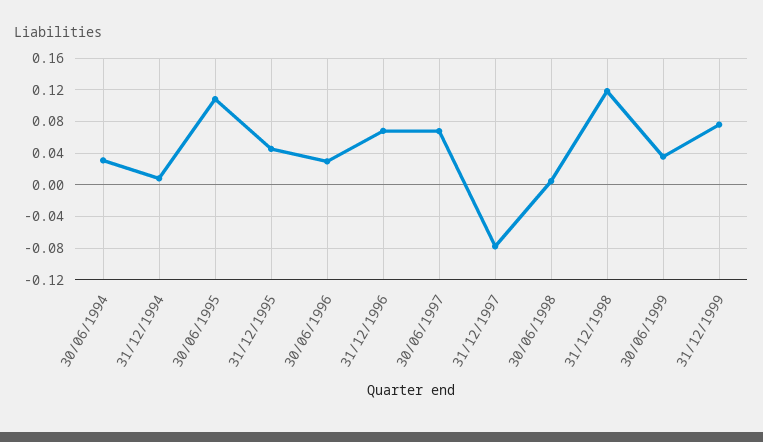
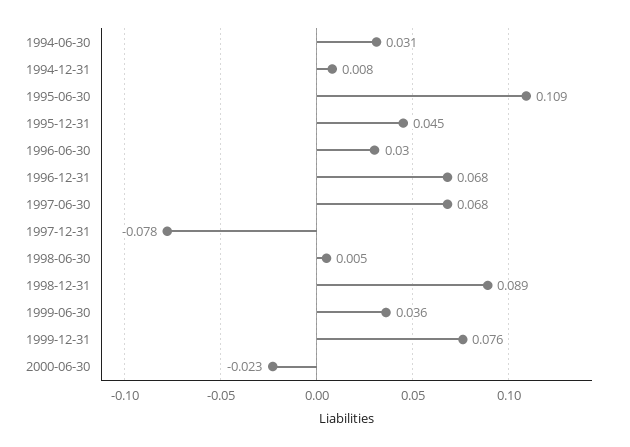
31/12/1998: 0.12 -> 0.089
2000-06-30: none -> -0.023

